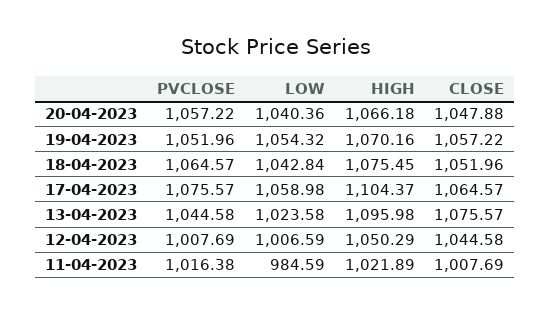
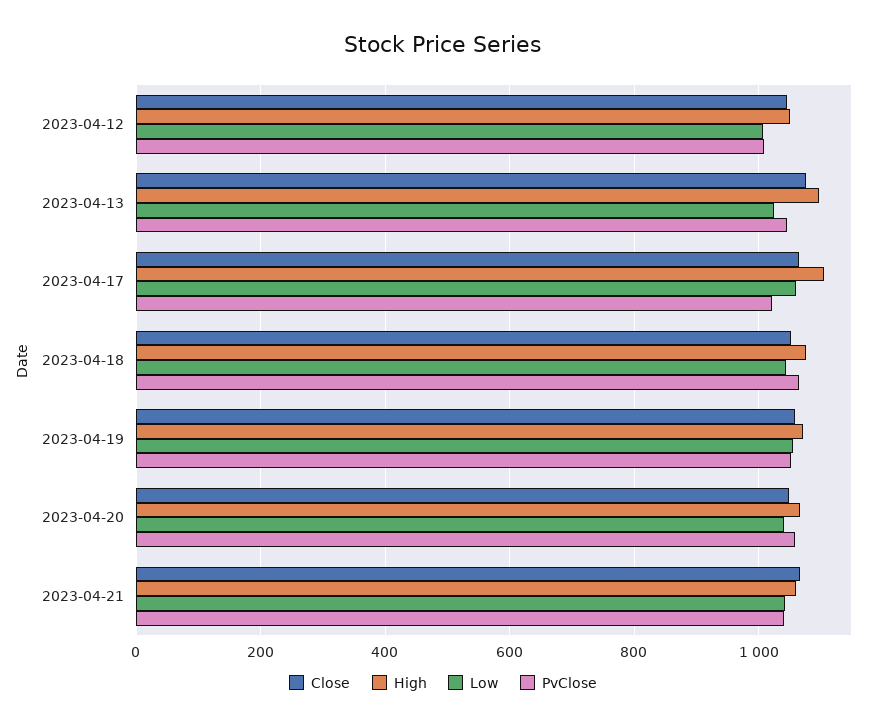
PVCLOSE, 17-04-2023: 1075.57 -> 1020
PVCLOSE, 11-04-2023: 1016.38 -> none
LOW, 11-04-2023: 984.59 -> none
HIGH, 11-04-2023: 1021.89 -> none
CLOSE, 11-04-2023: 1007.69 -> none
CLOSE, 2023-04-21: none -> 1060
HIGH, 2023-04-21: none -> 1060
LOW, 2023-04-21: none -> 1040
PVCLOSE, 2023-04-21: none -> 1040

